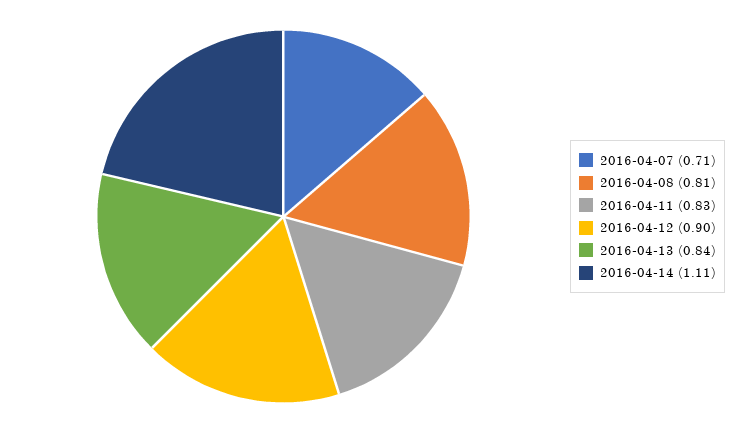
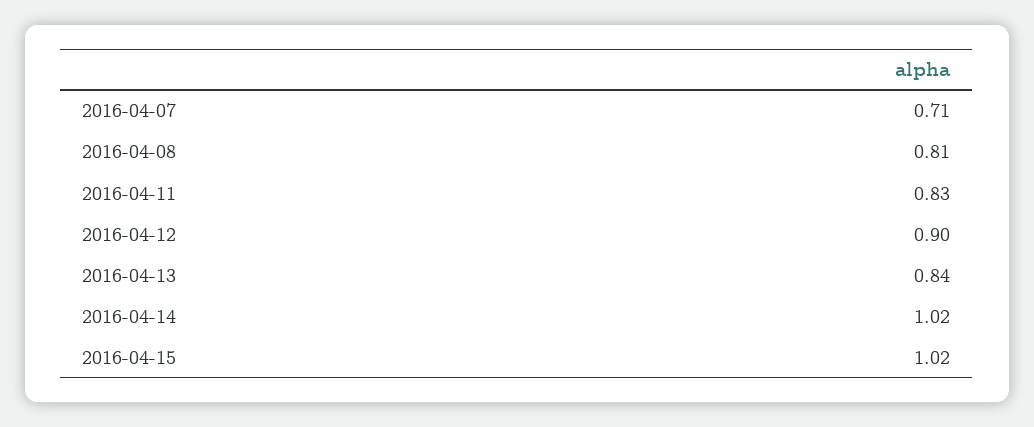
2016-04-14: 1.11 -> 1.02
2016-04-15: none -> 1.02

